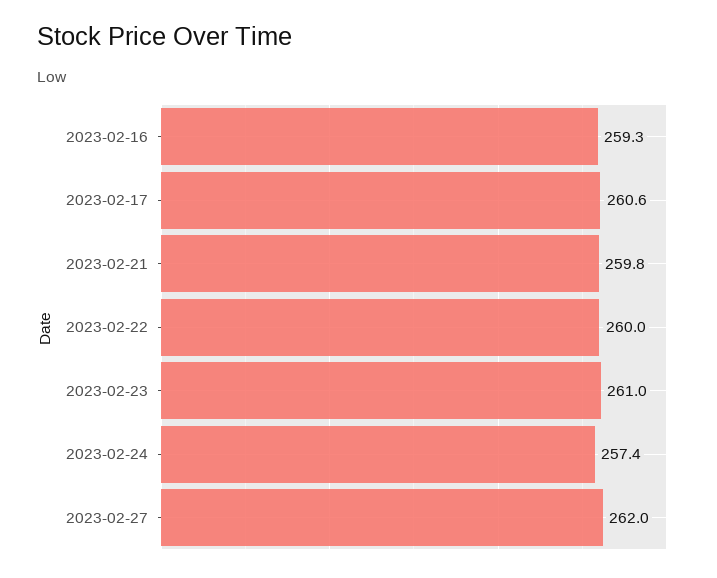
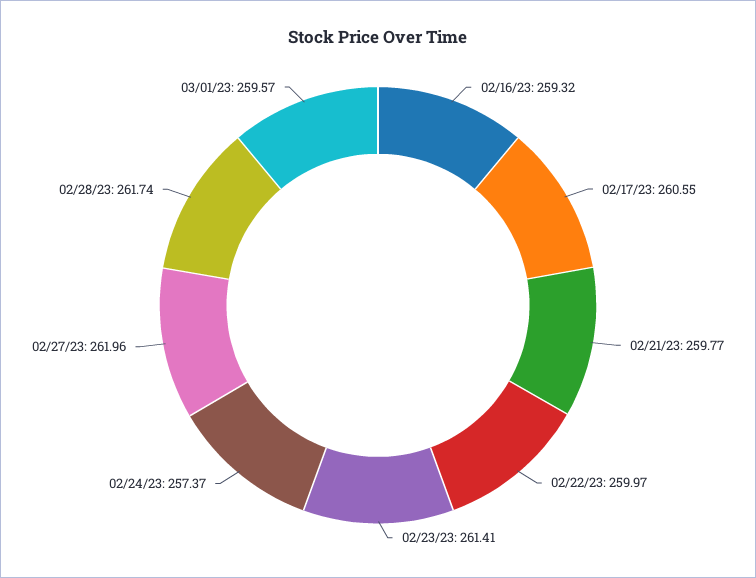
2023-02-23: 261 -> 261.41
02/28/23: none -> 261.74
03/01/23: none -> 259.57

